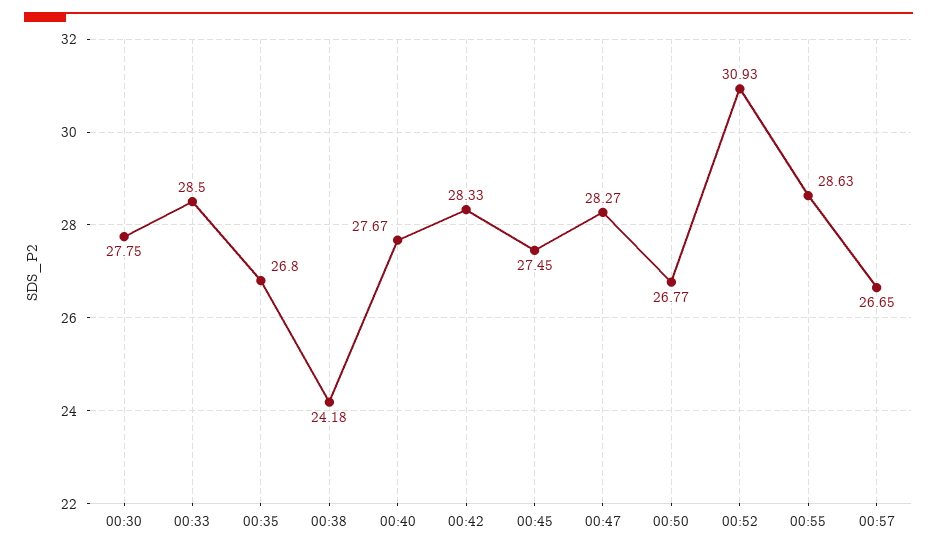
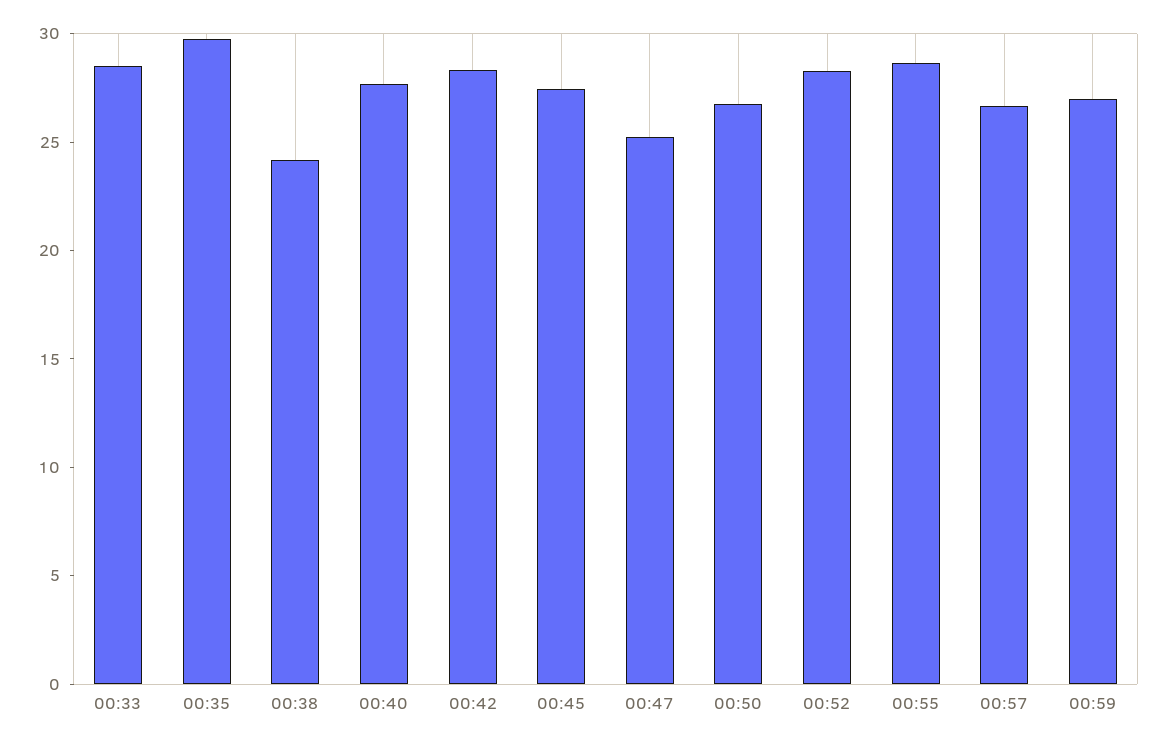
00:30: 27.75 -> none
00:35: 26.8 -> 30
00:47: 28.27 -> 25
00:52: 30.93 -> 28
00:59: none -> 27

